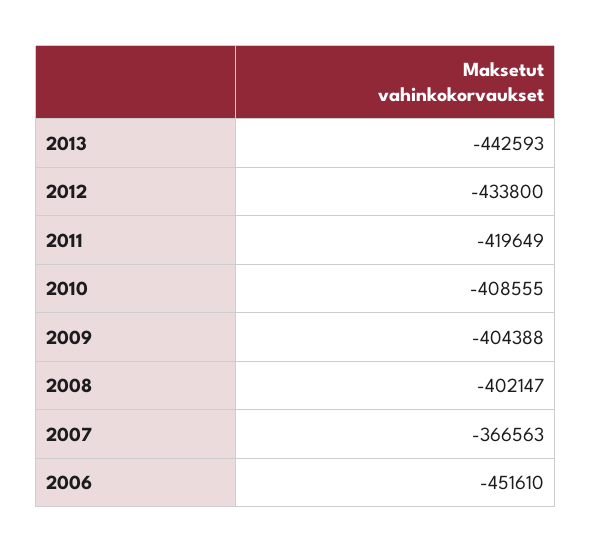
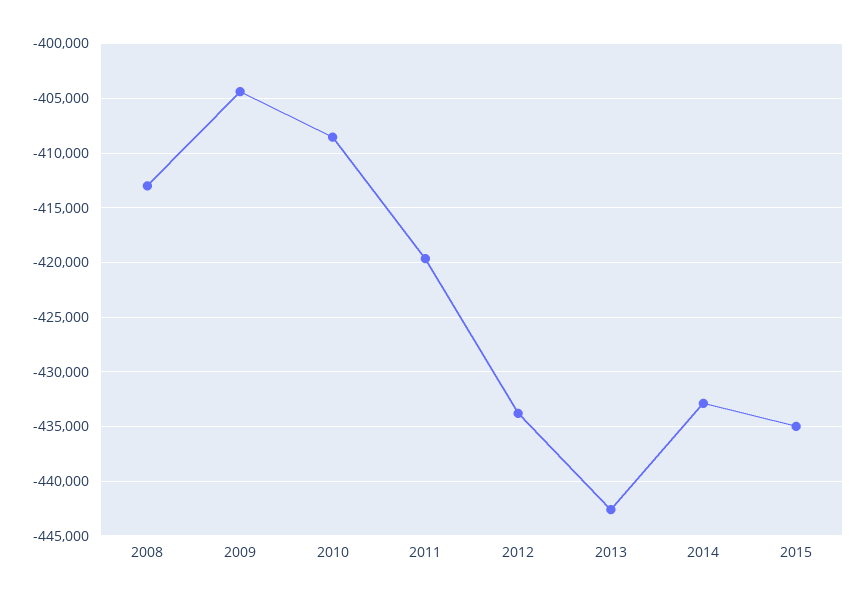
2008: -402147 -> -413000
2007: -366563 -> none
2006: -451610 -> none
2014: none -> -433000
2015: none -> -435000

